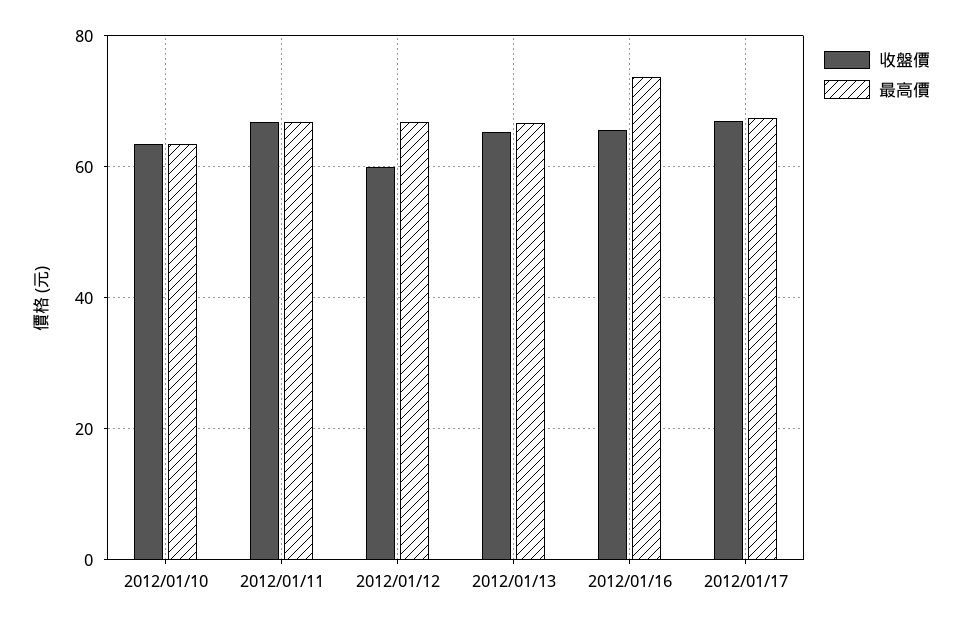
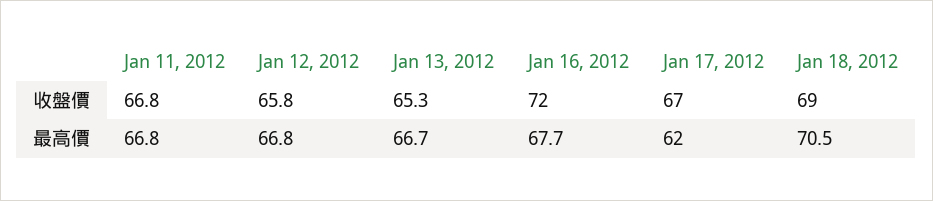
收盤價, 2012/01/10: 64 -> none
最高價, 2012/01/10: 64 -> none
收盤價, 2012/01/12: 60 -> 65.8
收盤價, 2012/01/16: 66 -> 72
最高價, 2012/01/16: 74 -> 67.7
最高價, 2012/01/17: 68 -> 62
收盤價, Jan 18, 2012: none -> 69
最高價, Jan 18, 2012: none -> 70.5

